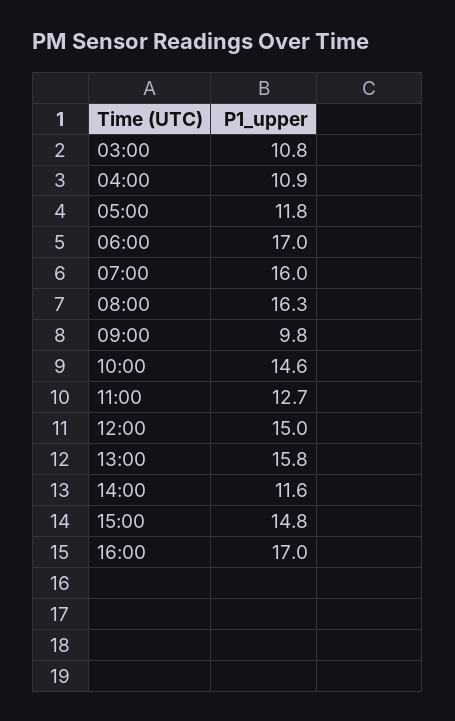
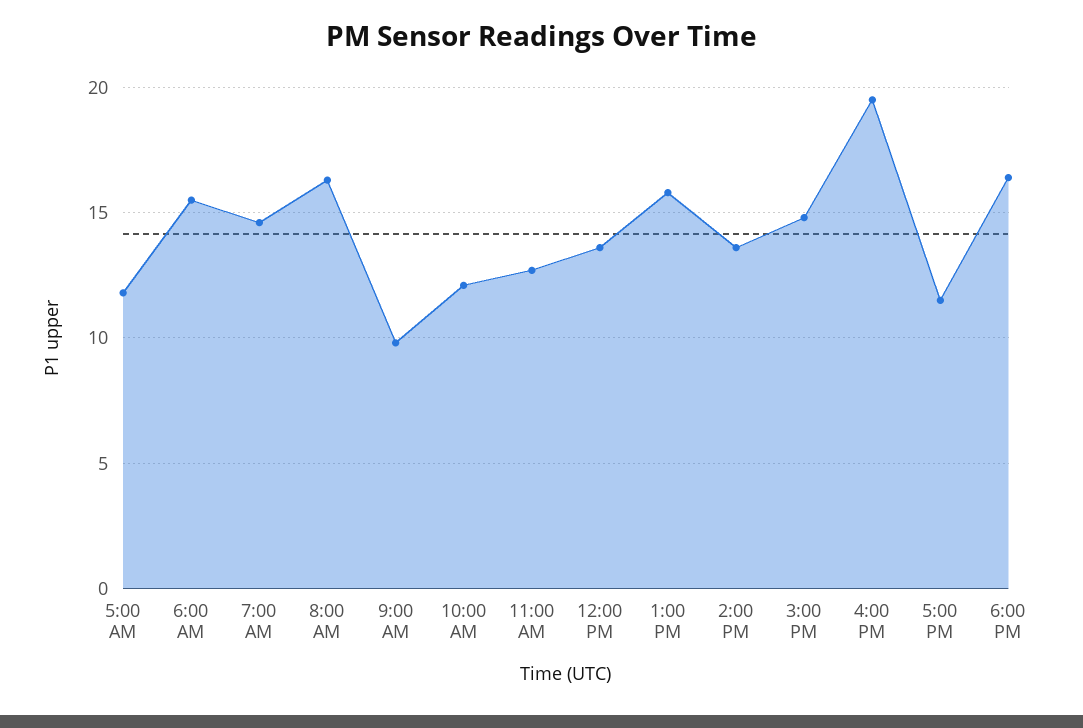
03:00: 10.8 -> none
04:00: 10.9 -> none
06:00: 17 -> 15.5
07:00: 16 -> 14.5
10:00: 14.6 -> 12
12:00: 15 -> 13.5
14:00: 11.6 -> 13.5
16:00: 17 -> 19.5
5:00 PM: none -> 11.5
6:00 PM: none -> 16.5

